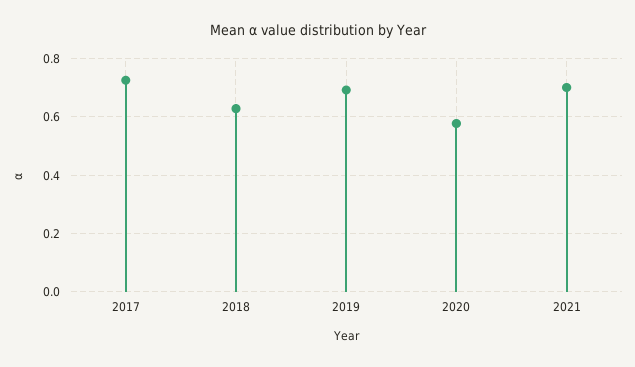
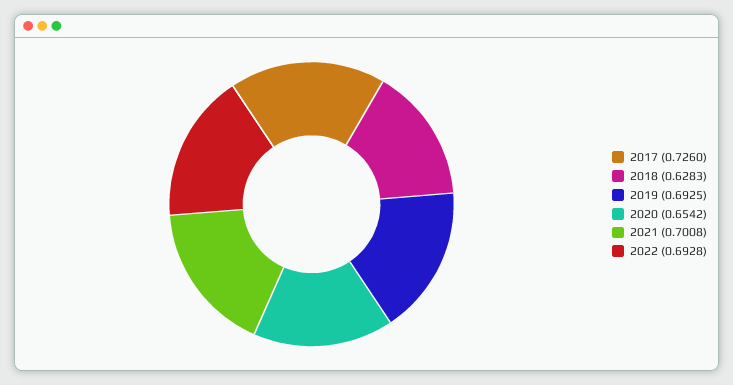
2020: 0.575 -> 0.6542
2022: none -> 0.6928

